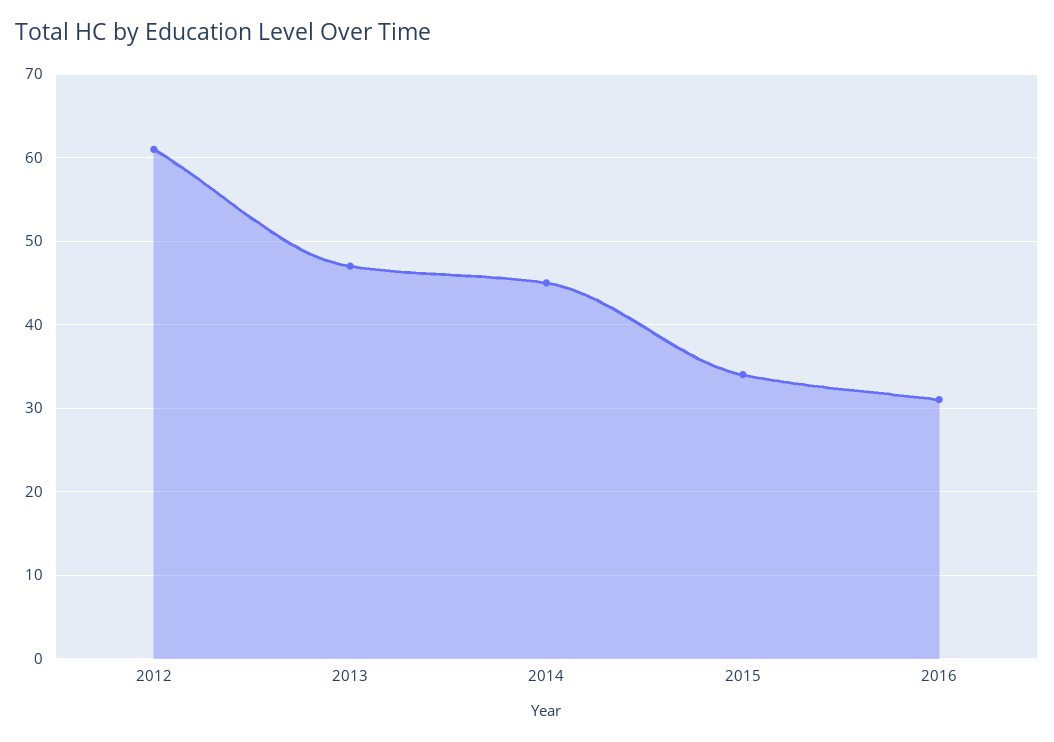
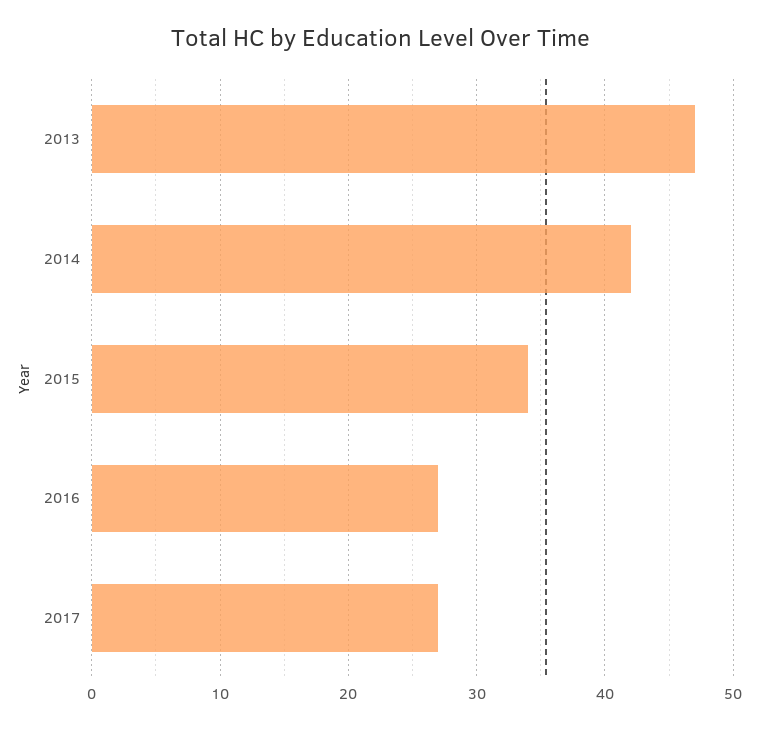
2012: 61 -> none
2014: 45 -> 42
2016: 31 -> 27
2017: none -> 27

